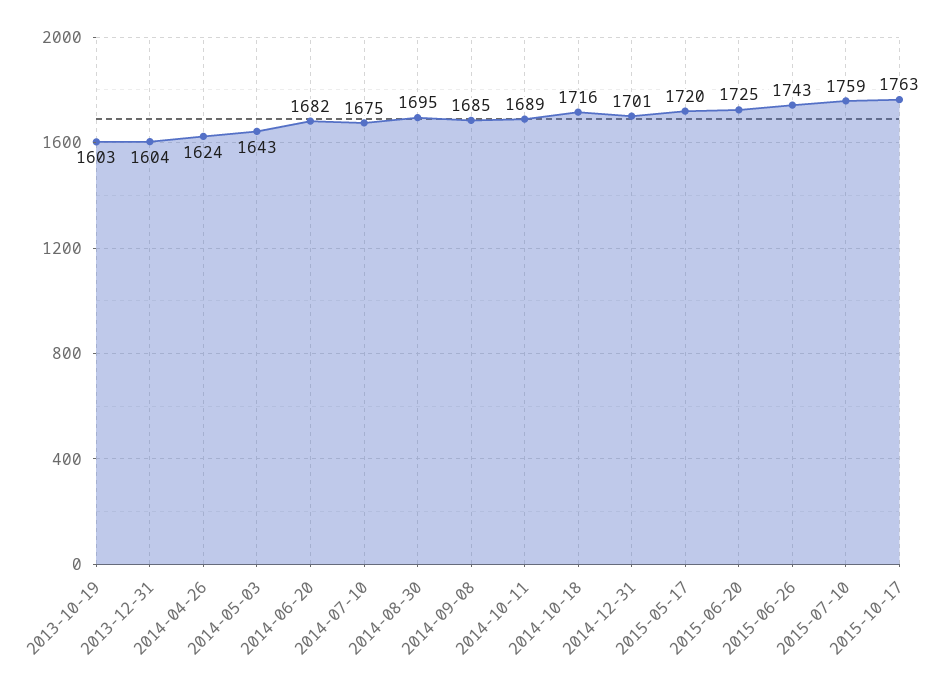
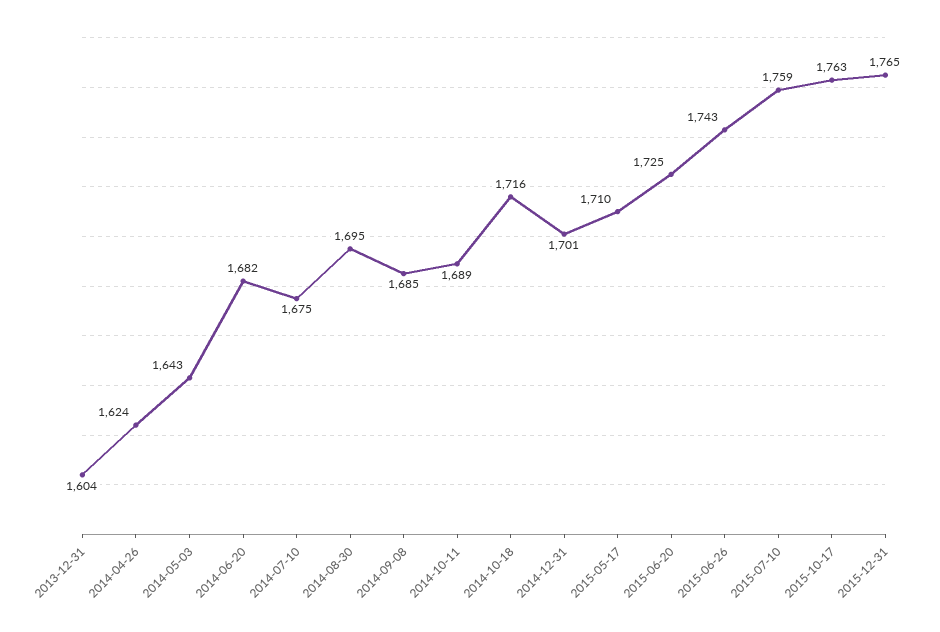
2013-10-19: 1603 -> none
2015-05-17: 1720 -> 1710
2015-12-31: none -> 1765

